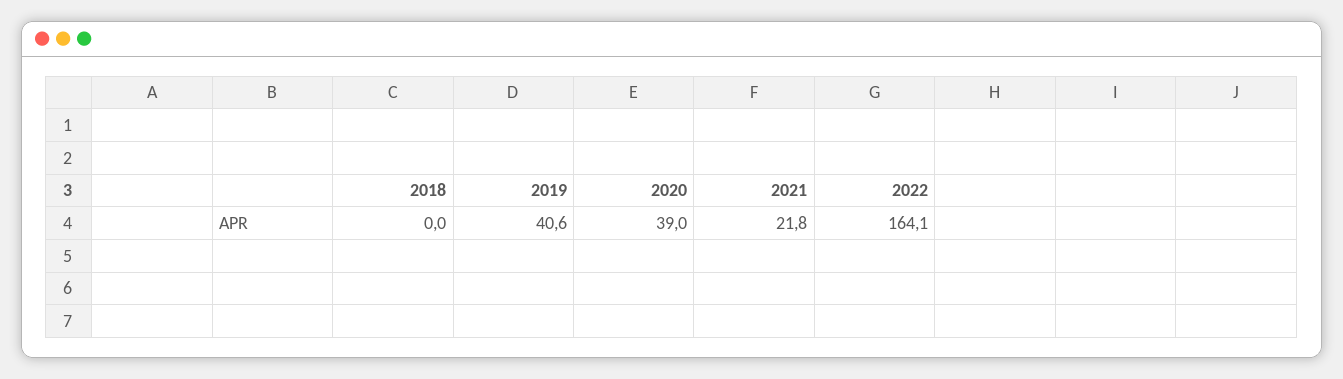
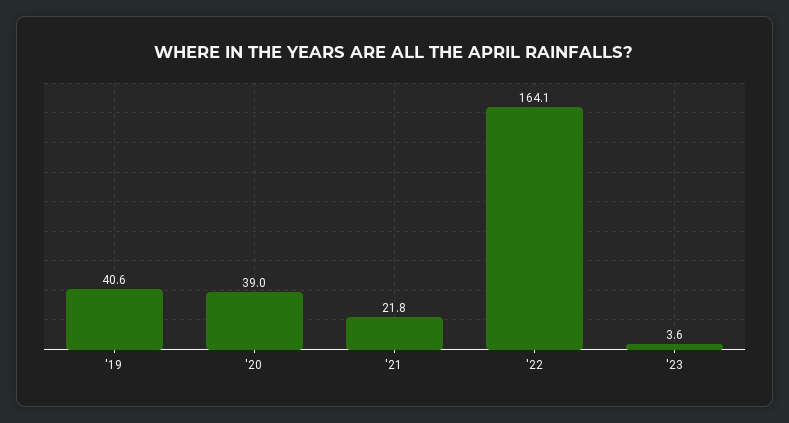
2018: 0 -> none
'23: none -> 3.6

